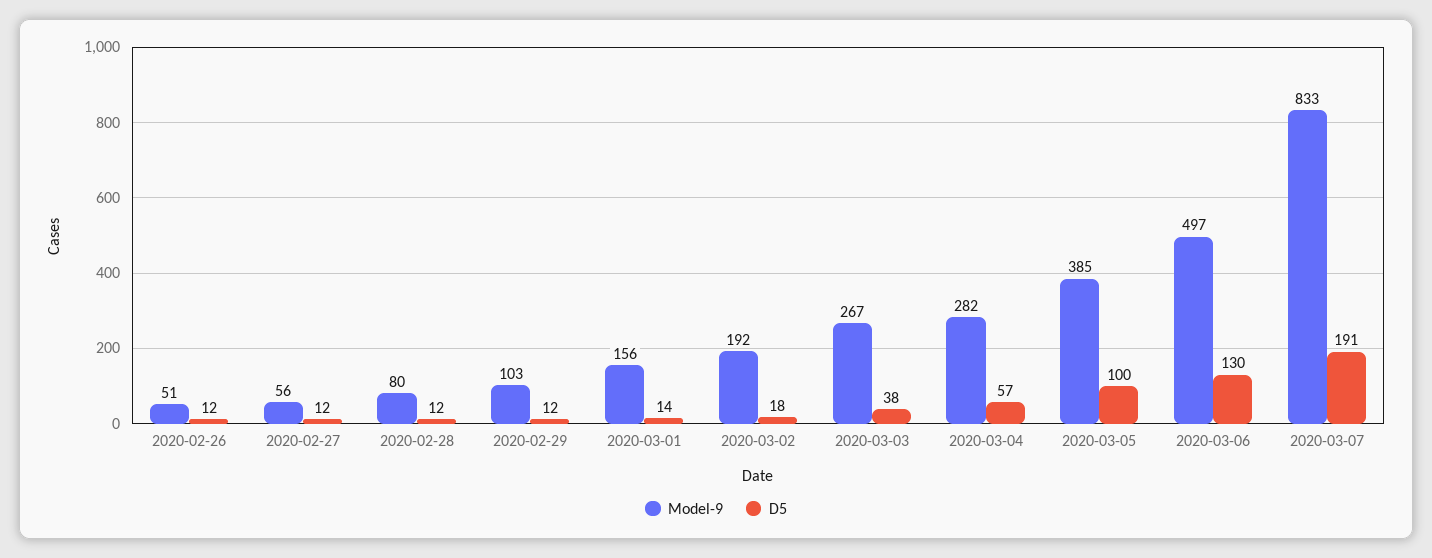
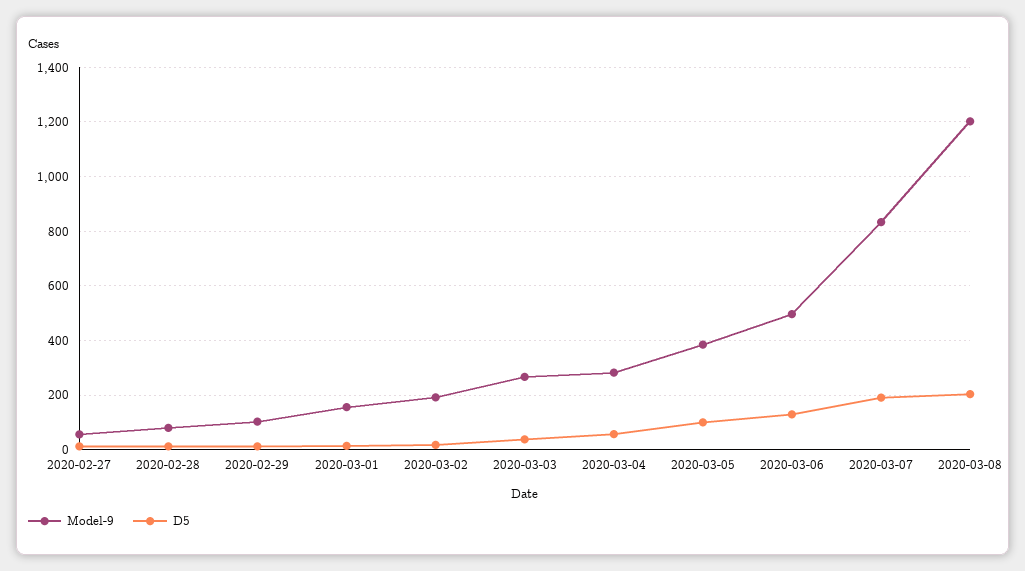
Model-9, 2020-02-26: 51 -> none
D5, 2020-02-26: 12 -> none
Model-9, 2020-03-08: none -> 1200
D5, 2020-03-08: none -> 200

